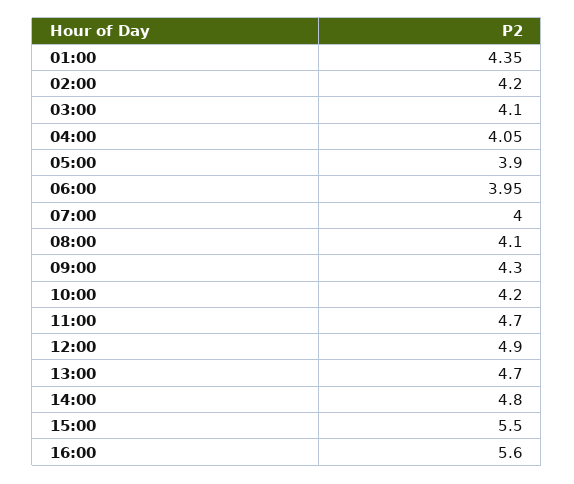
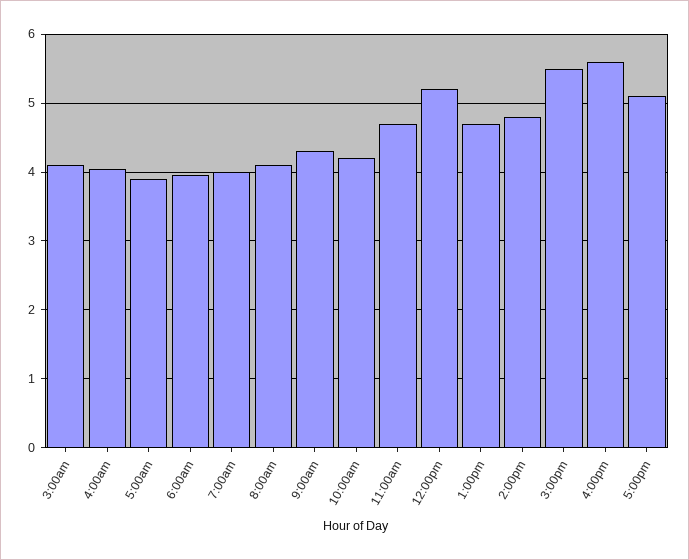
01:00: 4.35 -> none
02:00: 4.2 -> none
12:00: 4.9 -> 5.2
5:00pm: none -> 5.1

